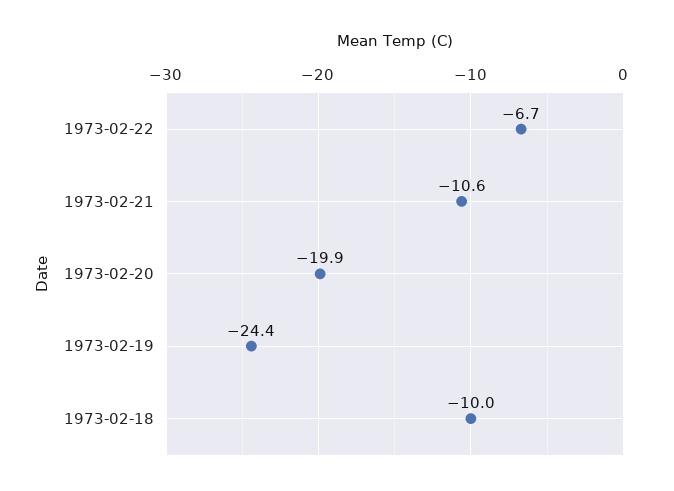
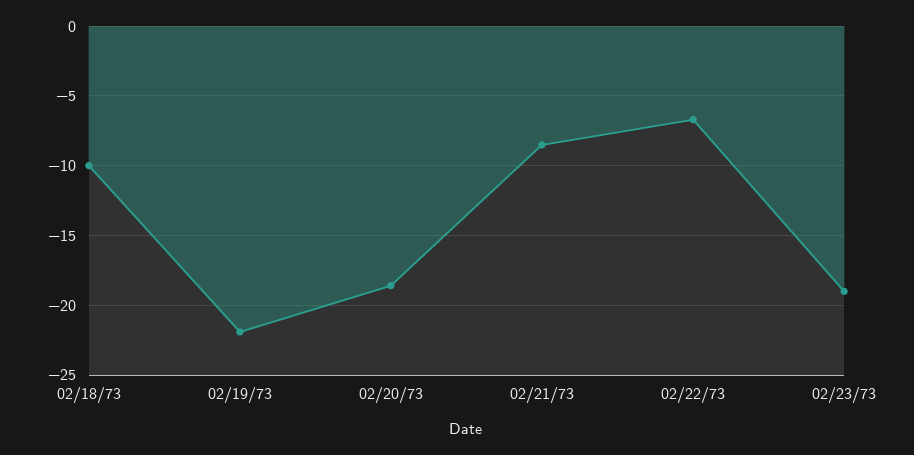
1973-02-21: -10.6 -> -8.5
1973-02-20: -19.9 -> -18.5
1973-02-19: -24.4 -> -22
02/23/73: none -> -19

